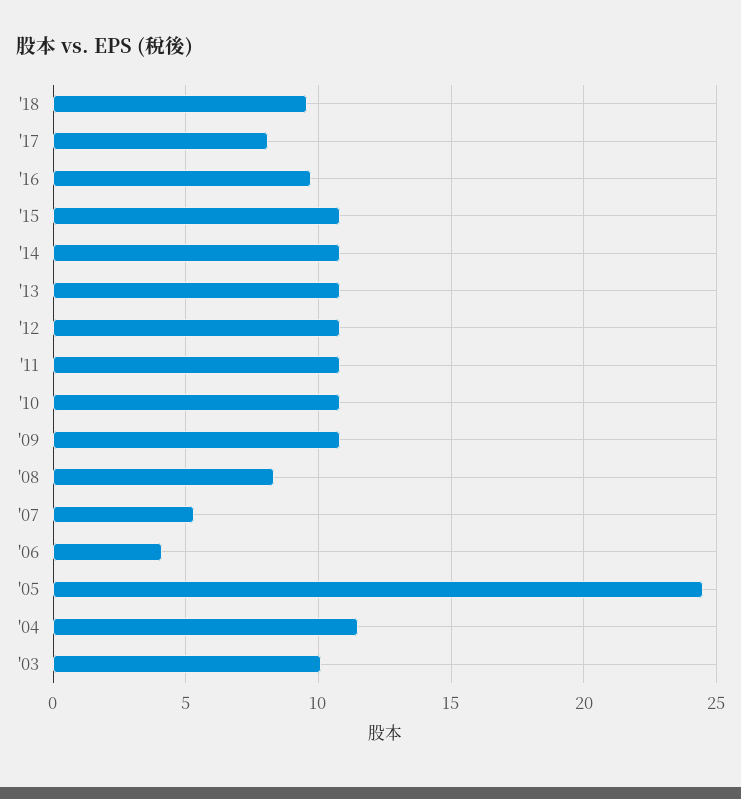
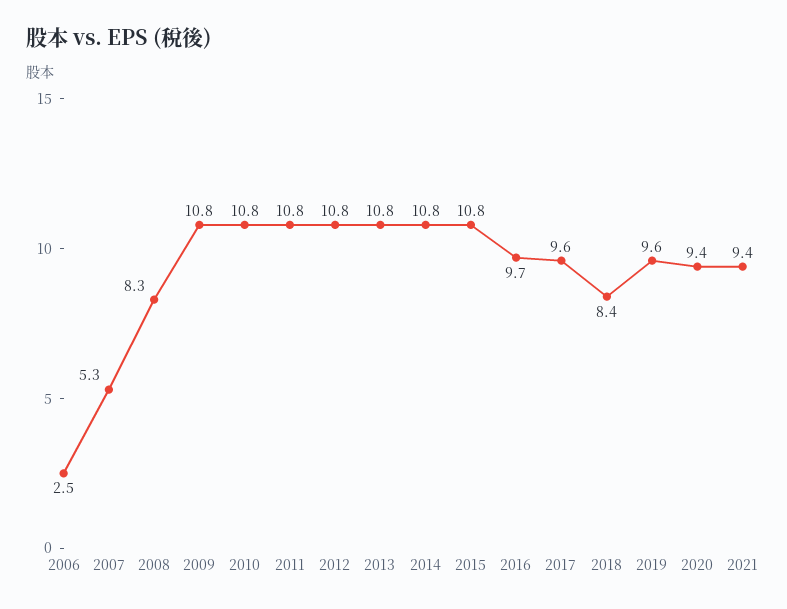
'18: 9.5 -> 8.4
'17: 8 -> 9.6
'06: 4 -> 2.5
'05: 24.5 -> none
'04: 11.5 -> none
'03: 10 -> none
2019: none -> 9.6
2020: none -> 9.4
2021: none -> 9.4

